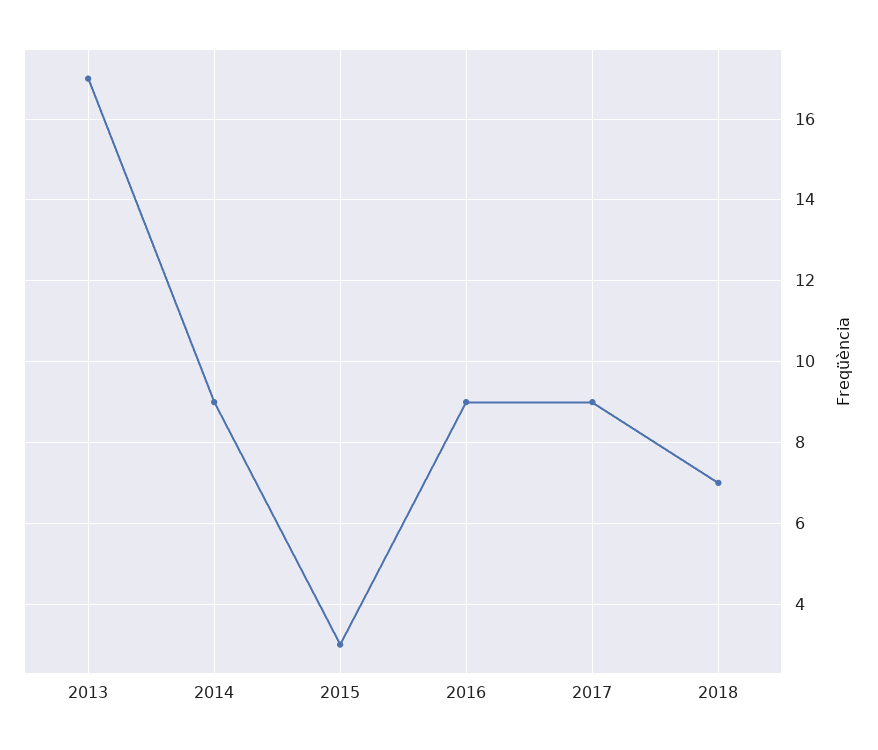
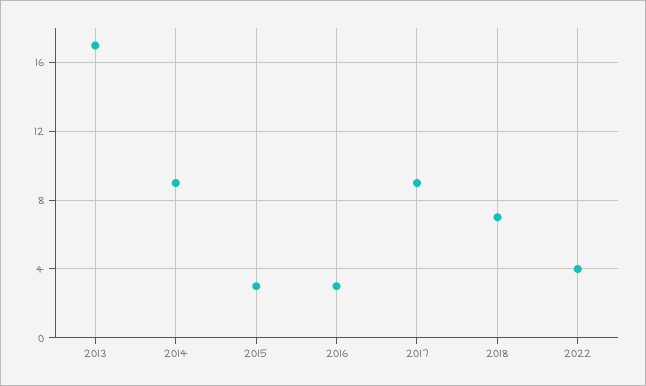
2016: 9 -> 3
2022: none -> 4

